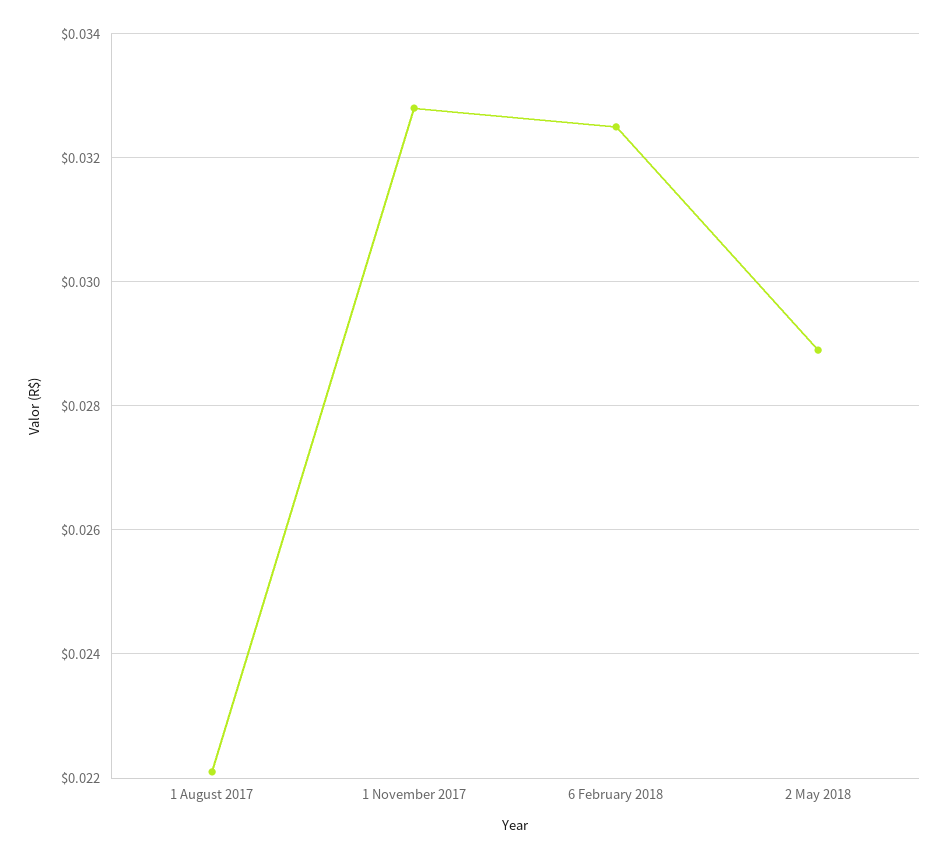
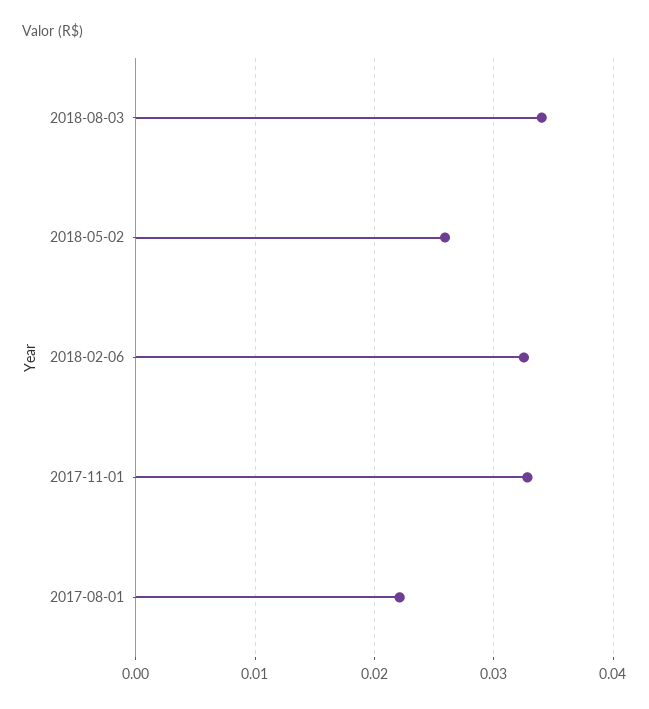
2 May 2018: 0.029 -> 0.026
2018-08-03: none -> 0.034

